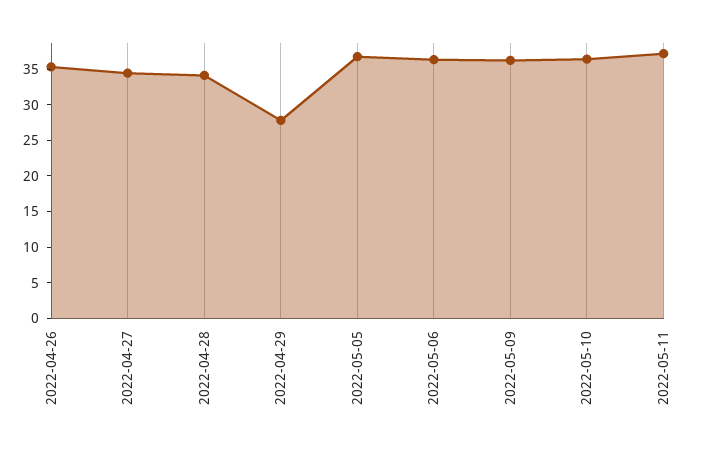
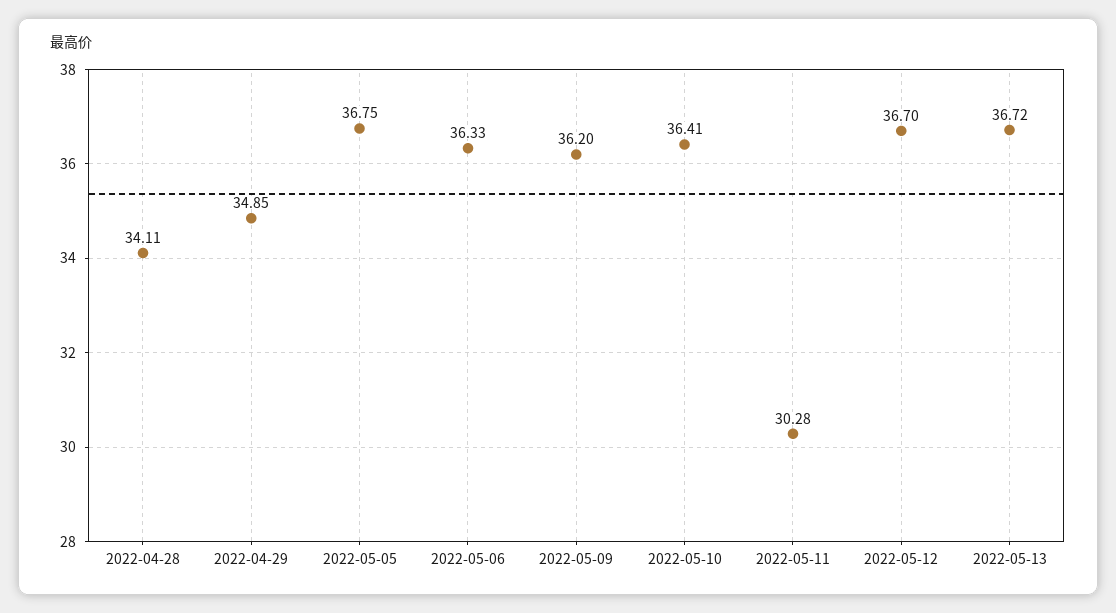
2022-04-26: 35 -> none
2022-04-27: 35 -> none
2022-04-29: 27.5 -> 34.85
2022-05-11: 37.5 -> 30.28
2022-05-12: none -> 36.7
2022-05-13: none -> 36.72

